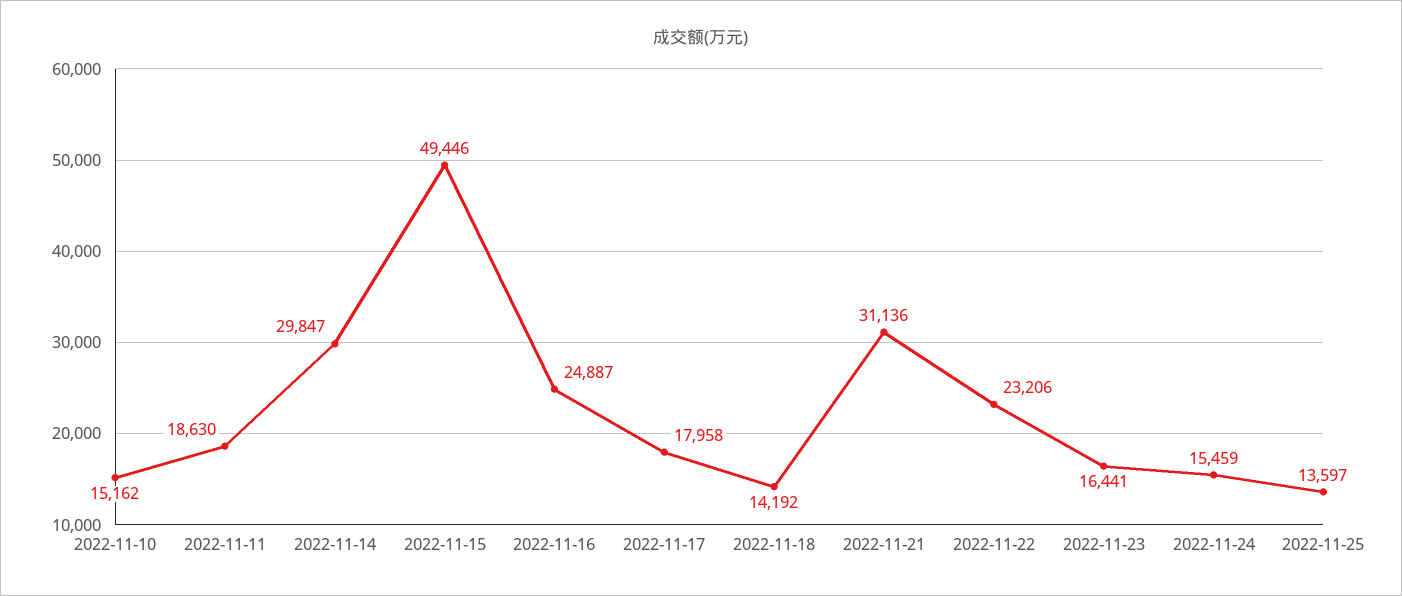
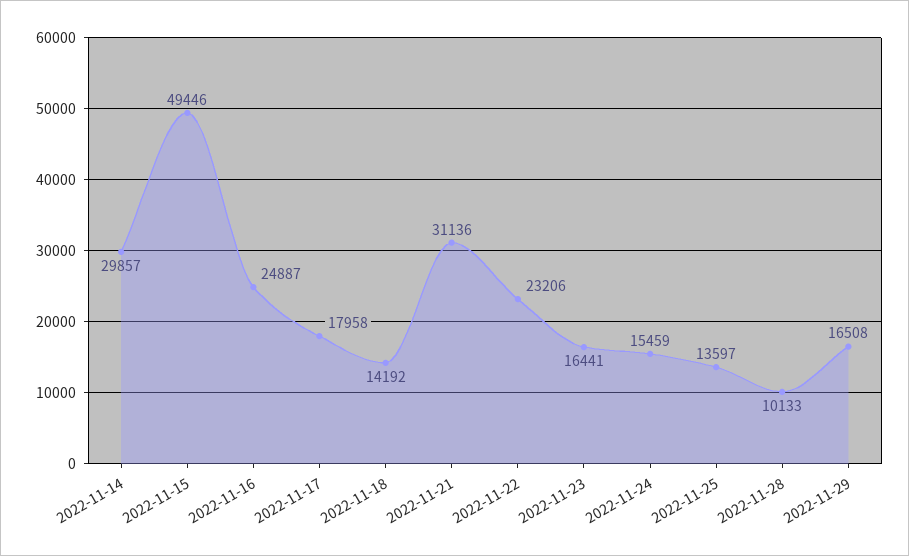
2022-11-10: 15162 -> none
2022-11-11: 18630 -> none
2022-11-14: 29847 -> 29857
2022-11-28: none -> 10133
2022-11-29: none -> 16508

